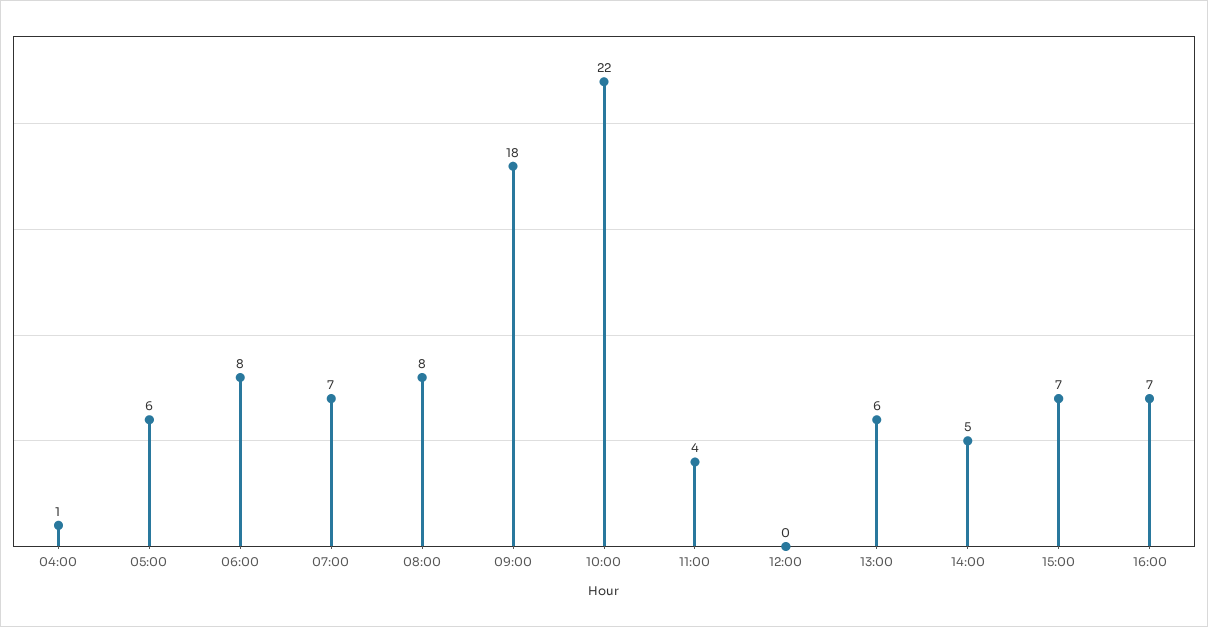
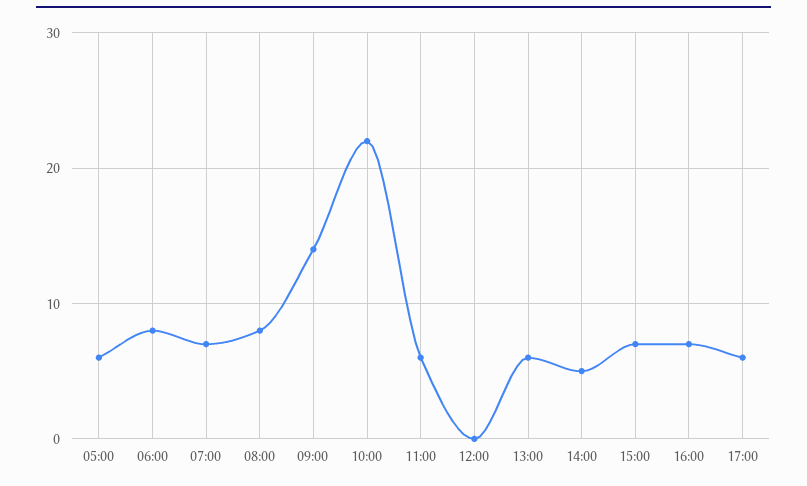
04:00: 1 -> none
09:00: 18 -> 14
11:00: 4 -> 6
17:00: none -> 6

